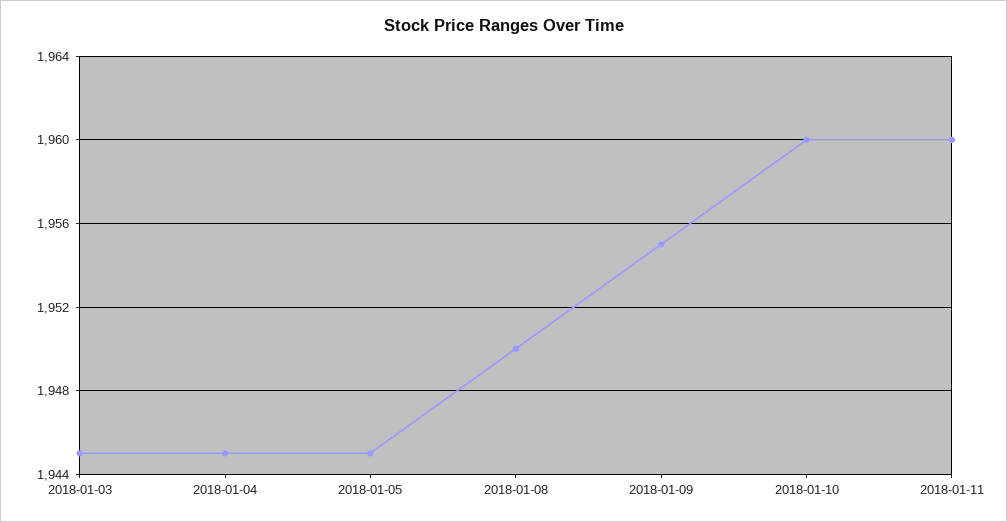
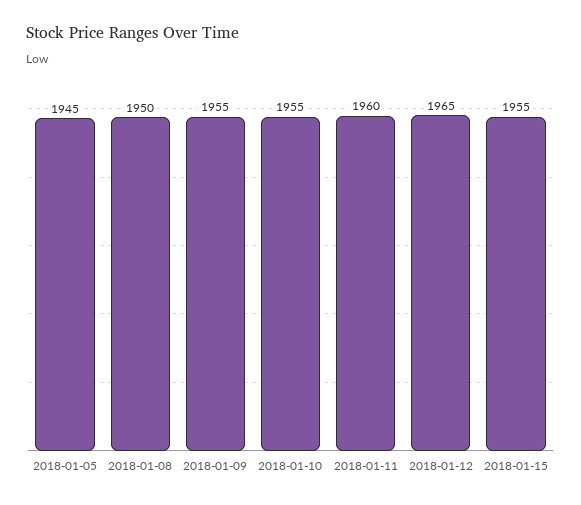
2018-01-03: 1945 -> none
2018-01-04: 1945 -> none
2018-01-10: 1960 -> 1955
2018-01-12: none -> 1965
2018-01-15: none -> 1955

